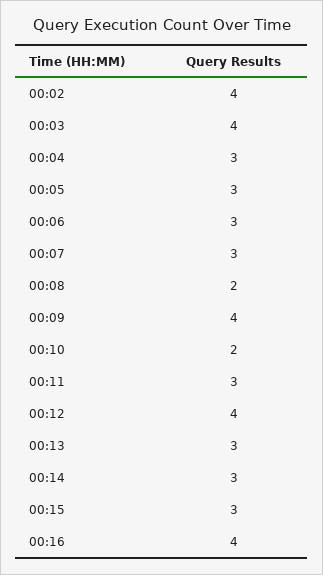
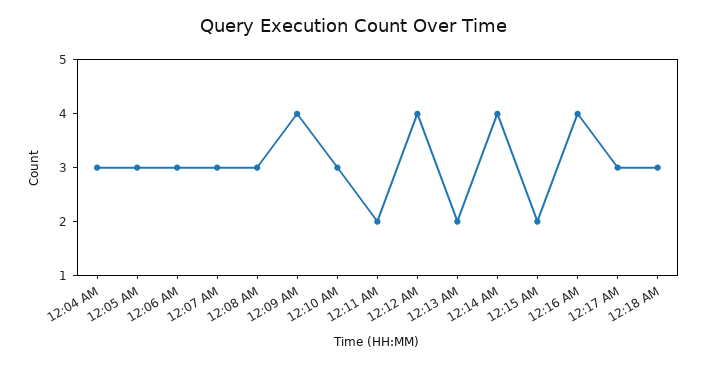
00:02: 4 -> none
00:03: 4 -> none
00:08: 2 -> 3
00:10: 2 -> 3
00:11: 3 -> 2
00:13: 3 -> 2
00:14: 3 -> 4
00:15: 3 -> 2
12:17 AM: none -> 3
12:18 AM: none -> 3

